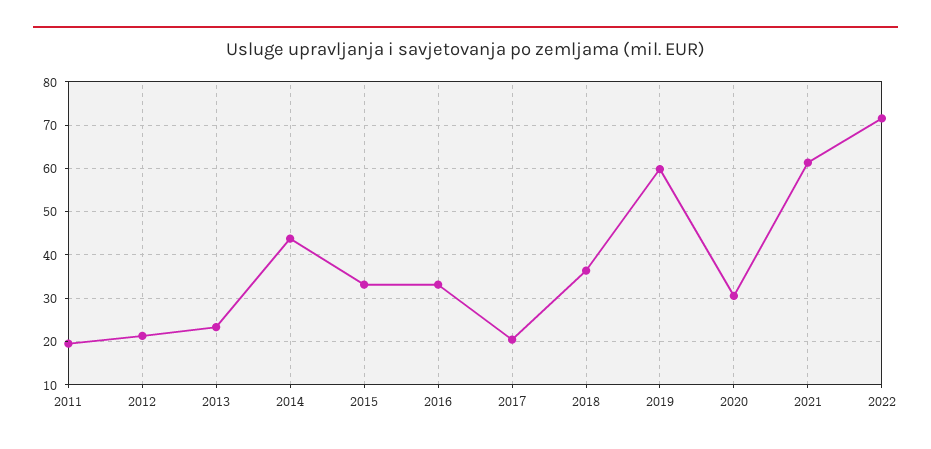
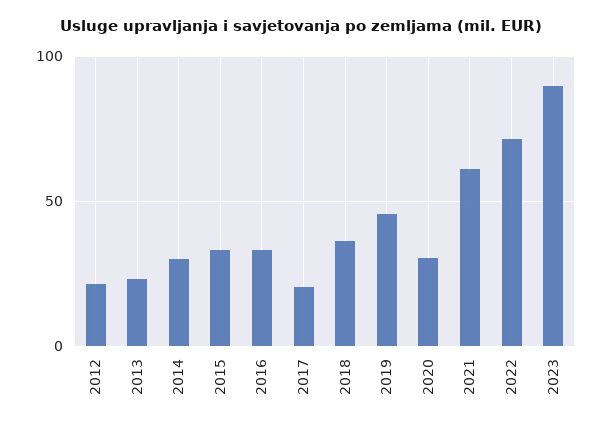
2011: 20 -> none
2014: 44 -> 30
2019: 60 -> 45
2023: none -> 90

